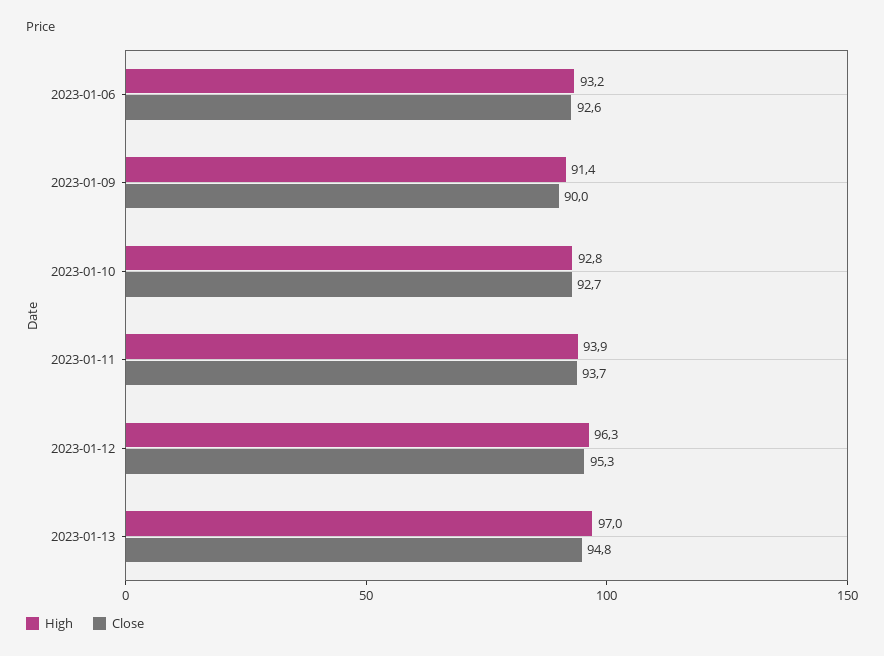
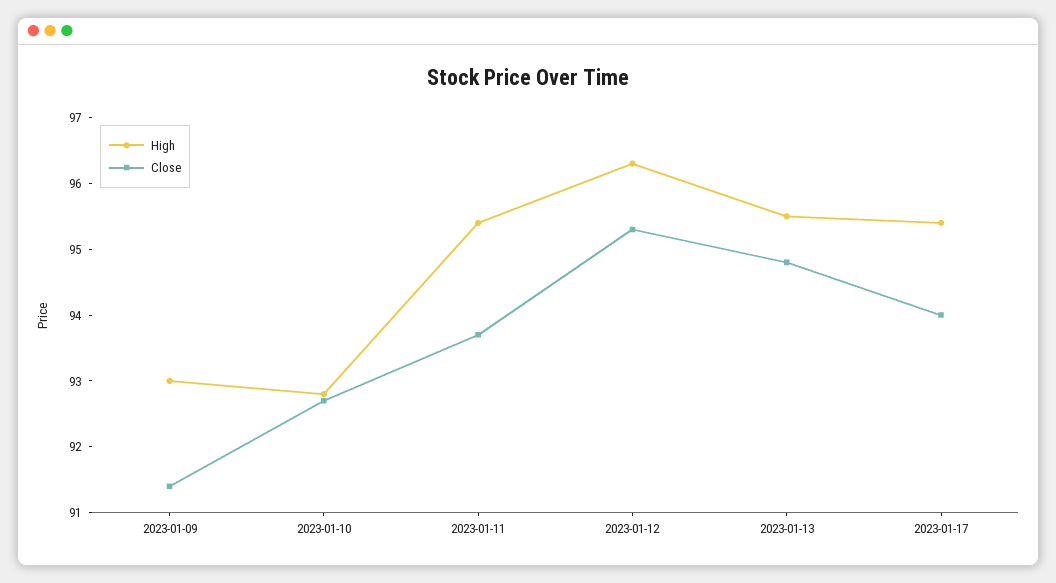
High, 2023-01-06: 93.2 -> none
Close, 2023-01-06: 92.6 -> none
High, 2023-01-09: 91.4 -> 93
Close, 2023-01-09: 90 -> 91.5
High, 2023-01-11: 93.9 -> 95.5
High, 2023-01-13: 97 -> 95.5
High, 2023-01-17: none -> 95.5
Close, 2023-01-17: none -> 94

